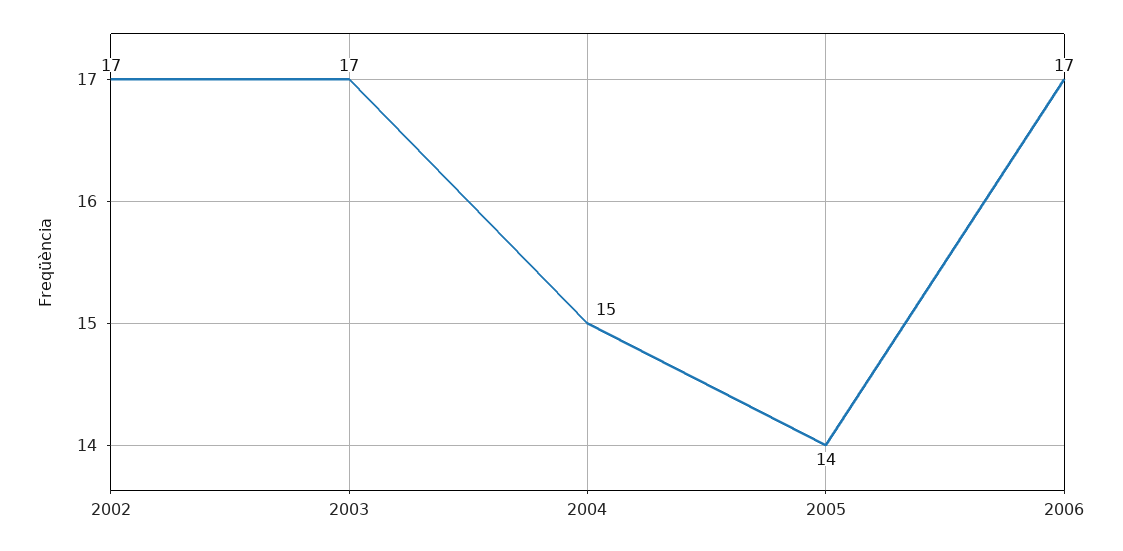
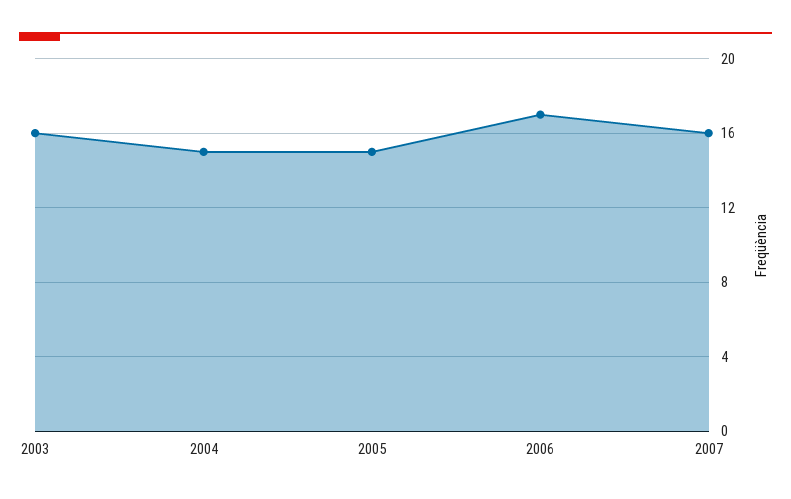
2002: 17 -> none
2003: 17 -> 16
2005: 14 -> 15
2007: none -> 16

